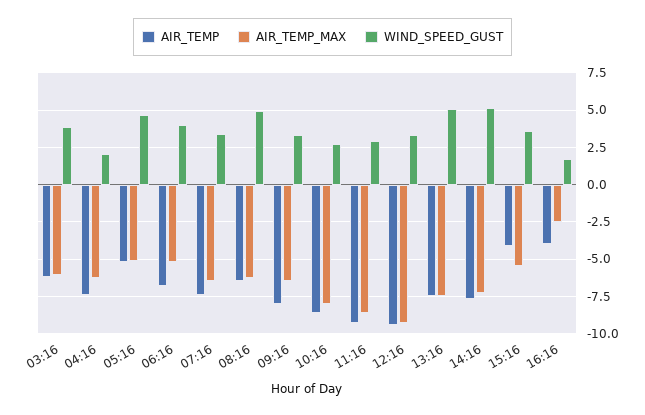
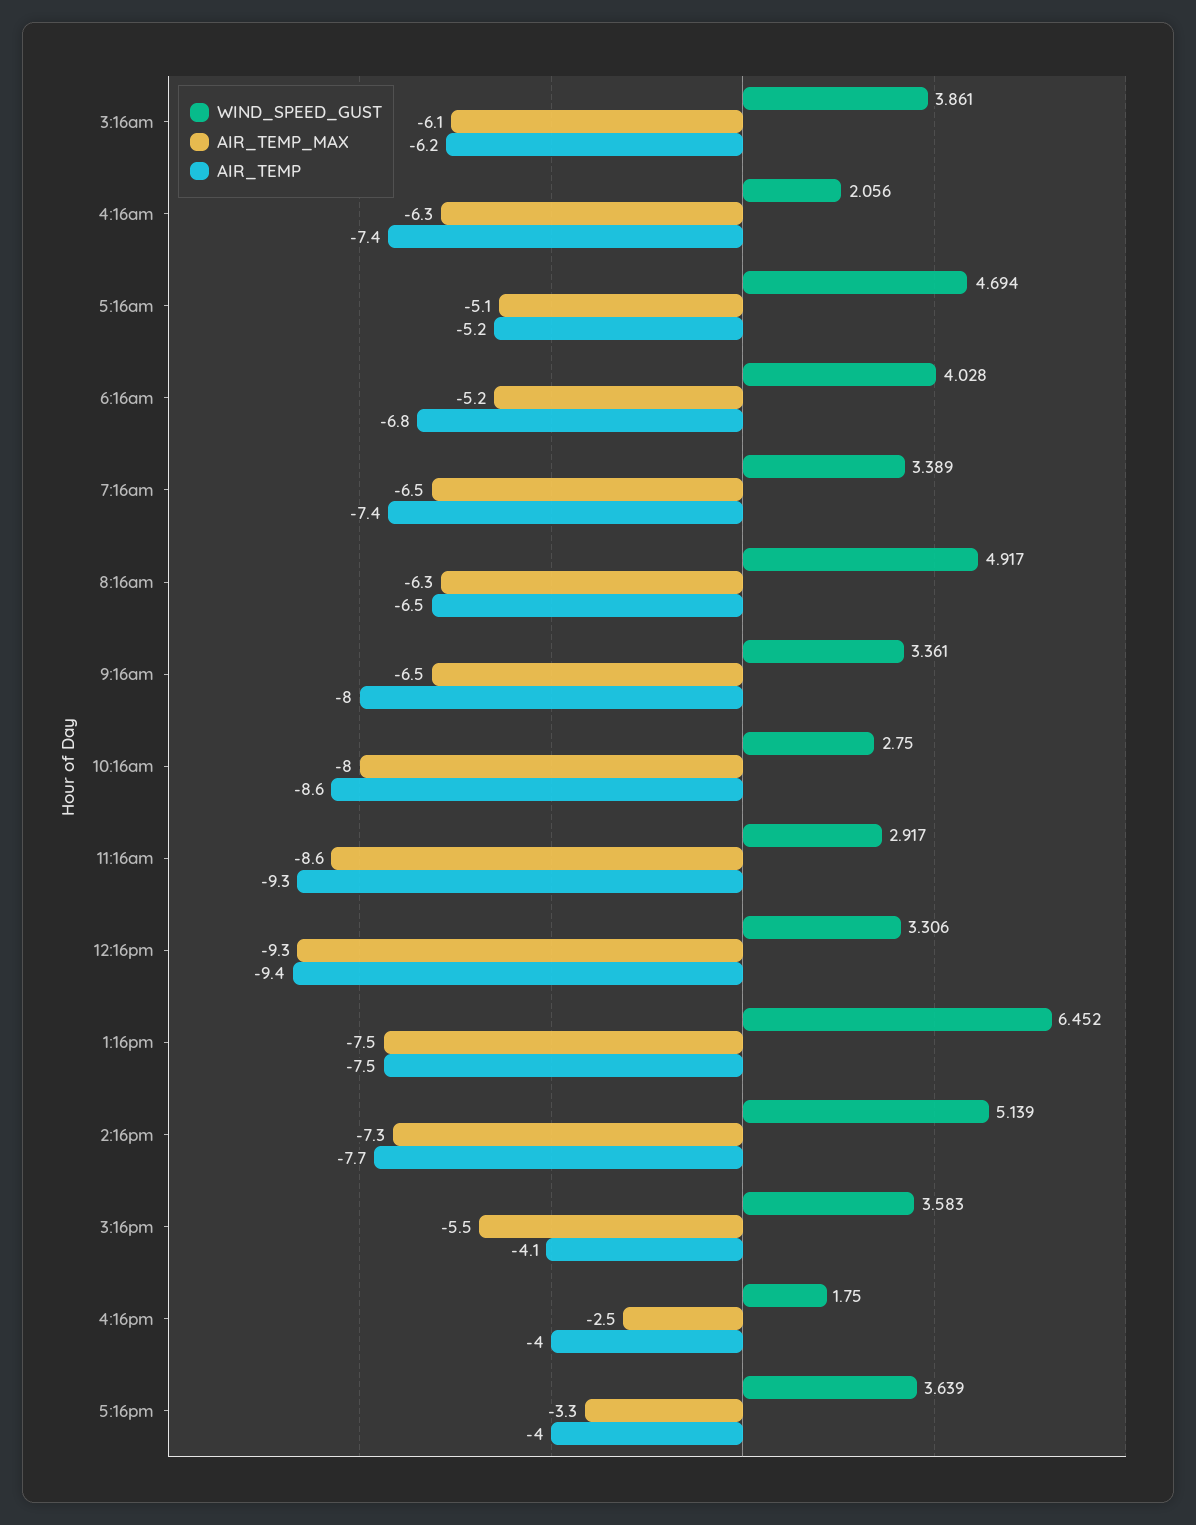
WIND_SPEED_GUST, 13:16: 5 -> 6.452
WIND_SPEED_GUST, 5:16pm: none -> 3.639
AIR_TEMP_MAX, 5:16pm: none -> -3.3
AIR_TEMP, 5:16pm: none -> -4

